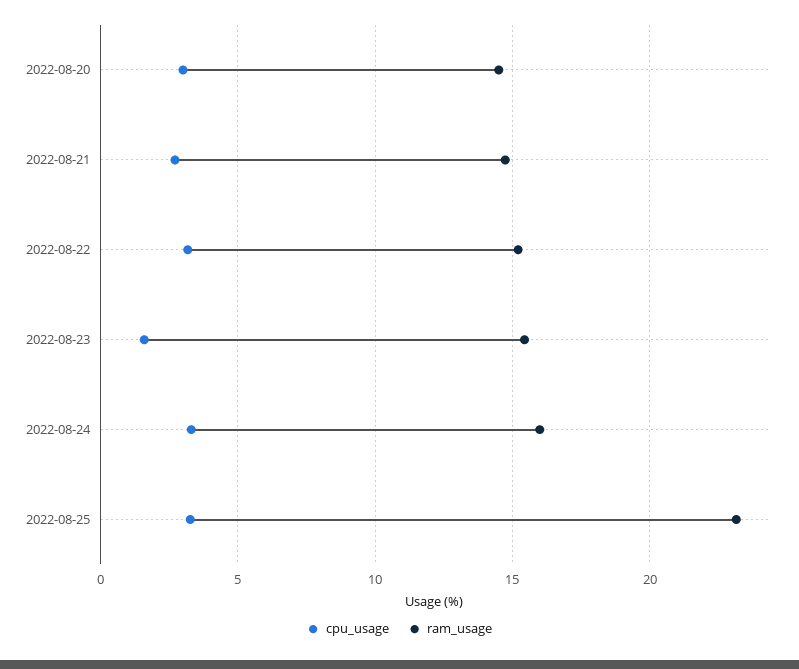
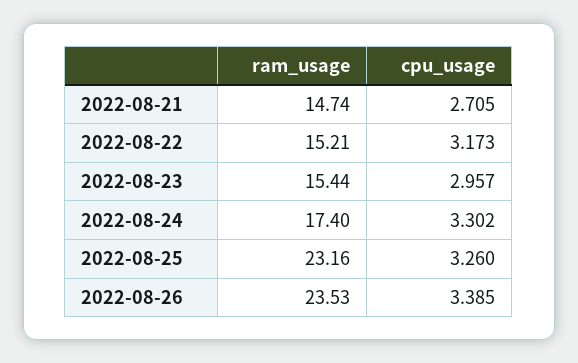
cpu_usage, 2022-08-20: 3 -> none
ram_usage, 2022-08-20: 14.5 -> none
cpu_usage, 2022-08-23: 1.5 -> 2.957
ram_usage, 2022-08-24: 16 -> 17.4
ram_usage, 2022-08-26: none -> 23.53
cpu_usage, 2022-08-26: none -> 3.385

